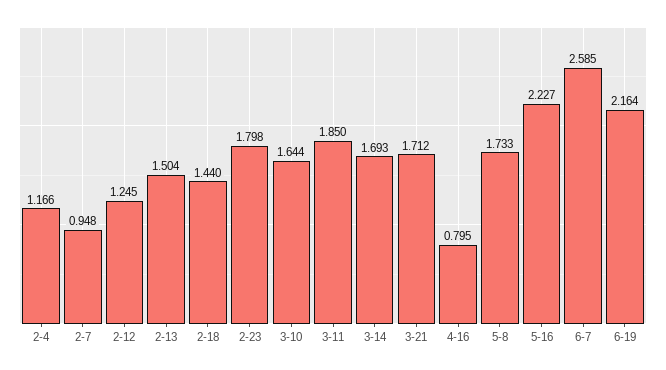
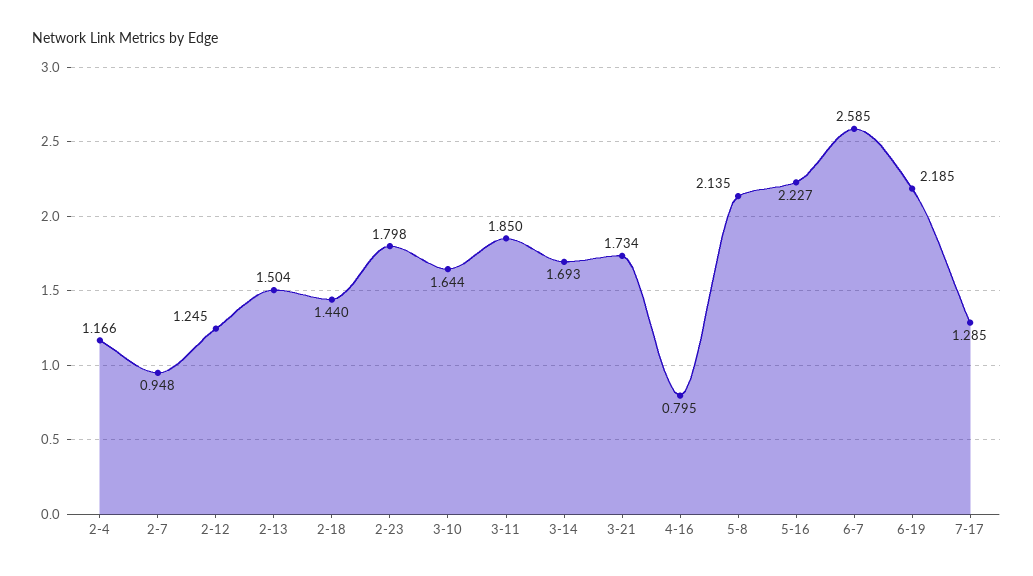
3-21: 1.712 -> 1.734
5-8: 1.733 -> 2.135
6-19: 2.164 -> 2.185
7-17: none -> 1.285

